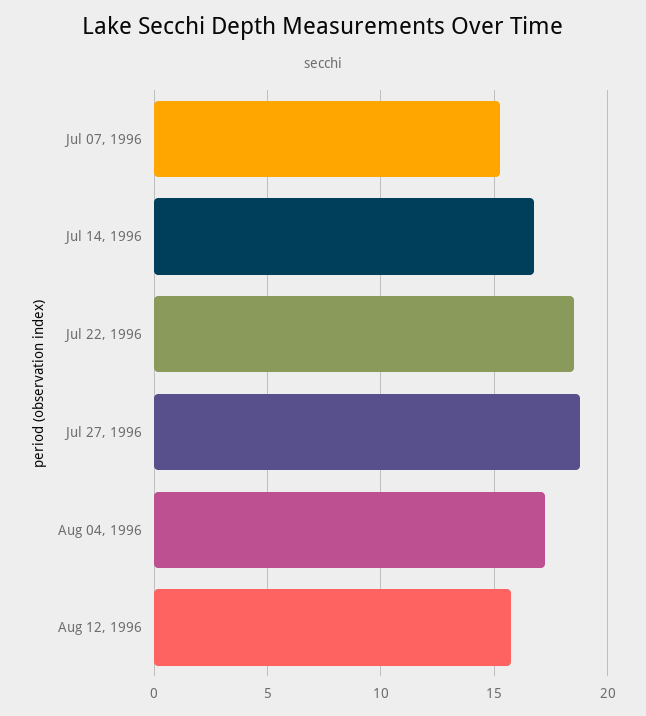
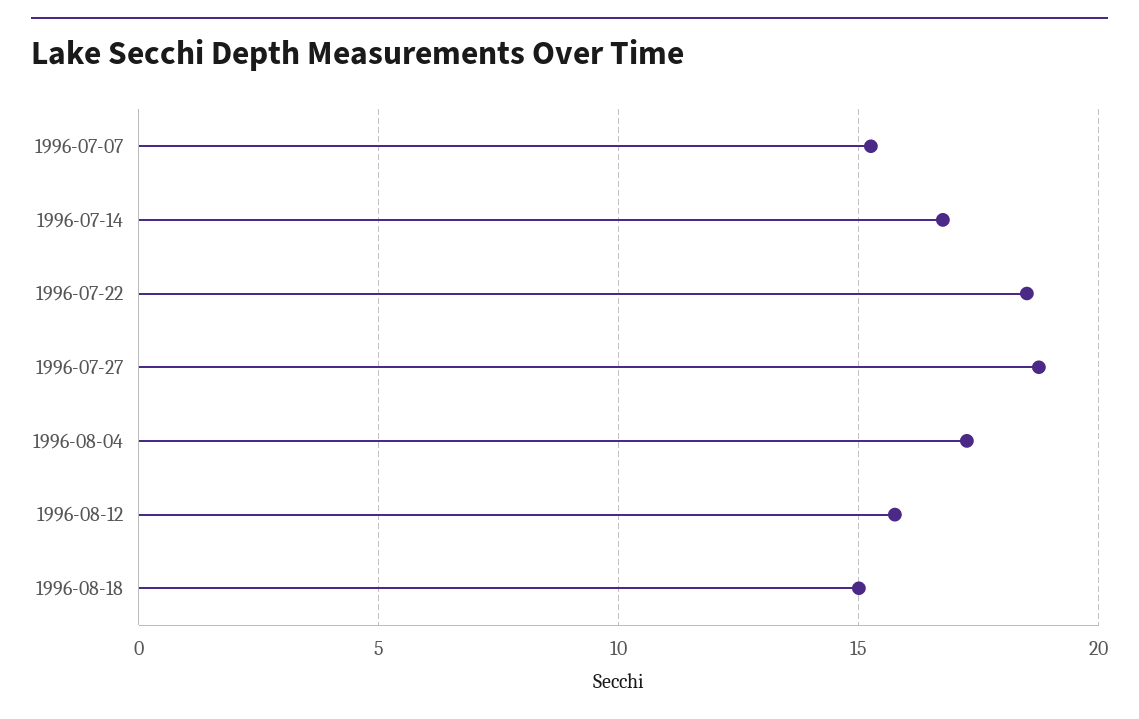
1996-08-18: none -> 15

